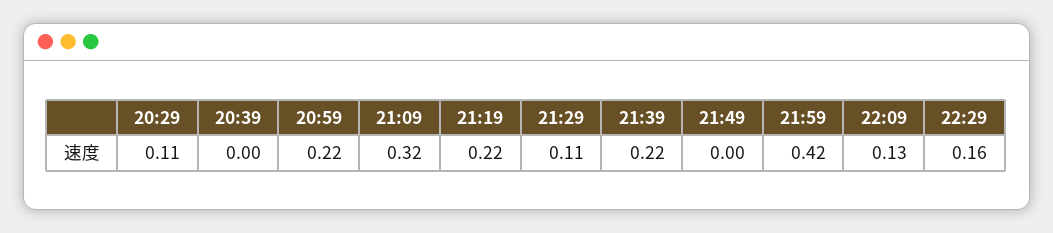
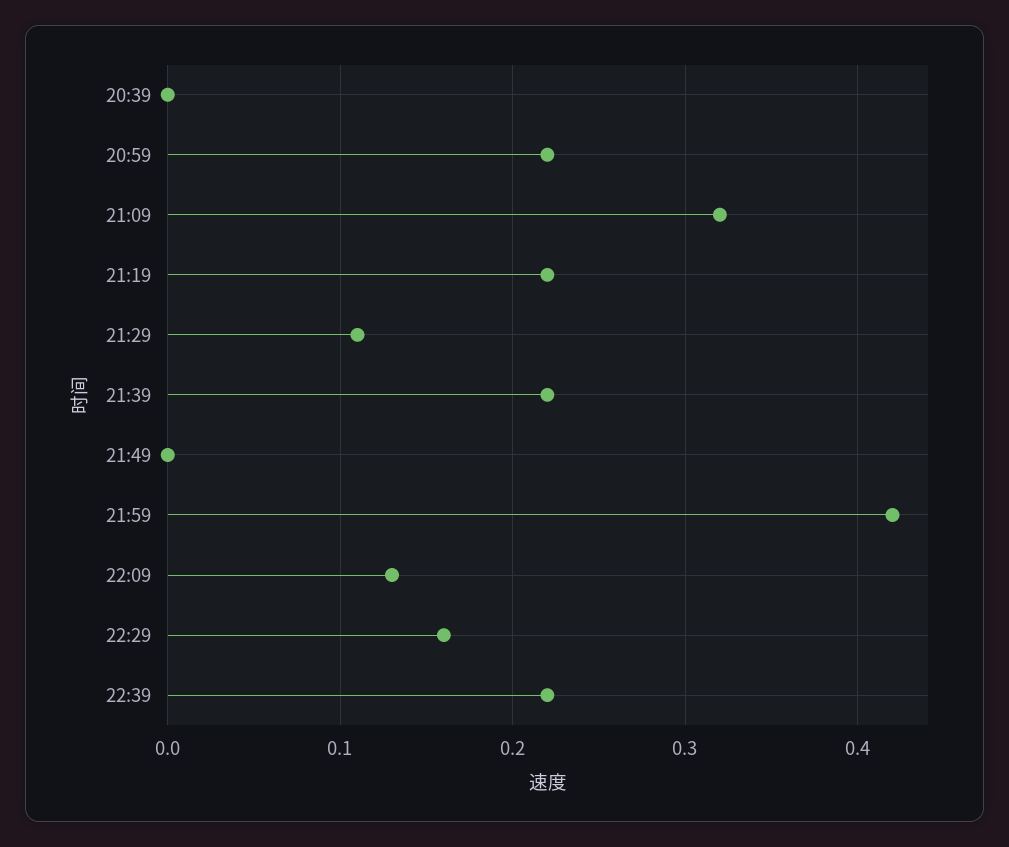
20:29: 0.11 -> none
22:39: none -> 0.22

